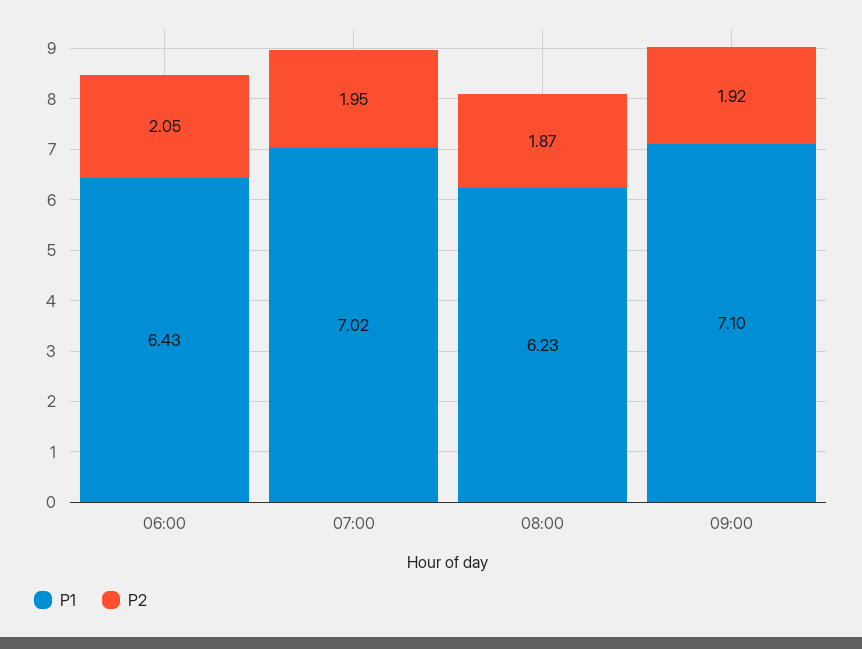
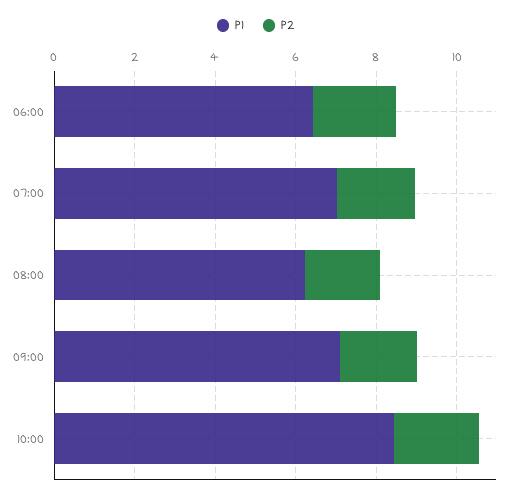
P1, 10:00: none -> 8.5
P2, 10:00: none -> 2

